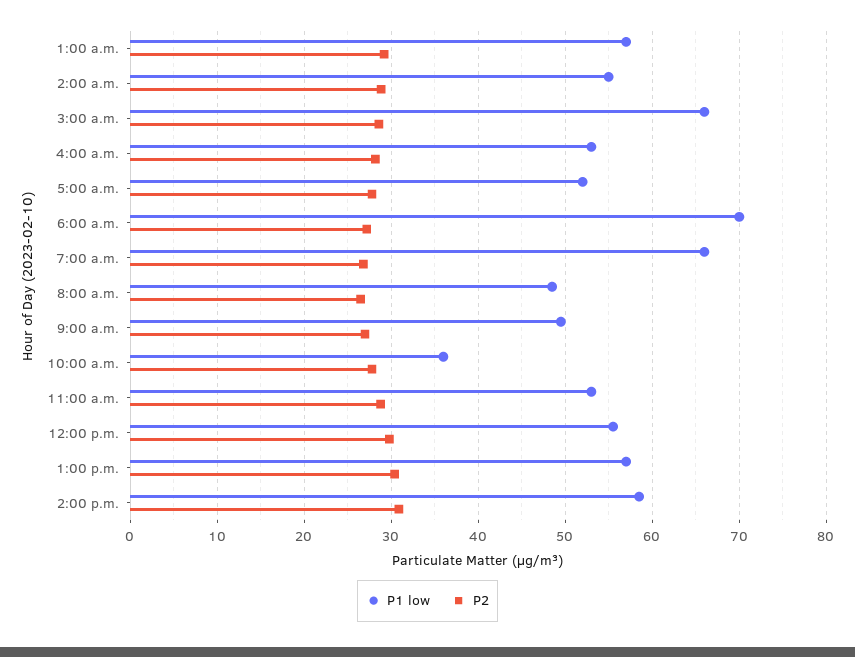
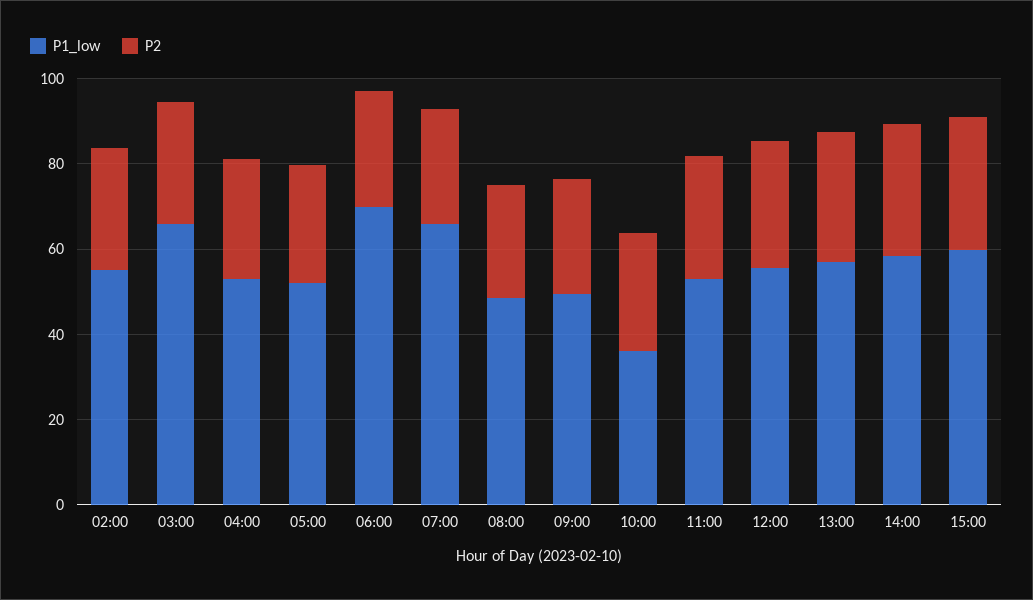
P1 low, 1:00 a.m.: 57 -> none
P2, 1:00 a.m.: 29 -> none
P1 low, 15:00: none -> 60
P2, 15:00: none -> 30

